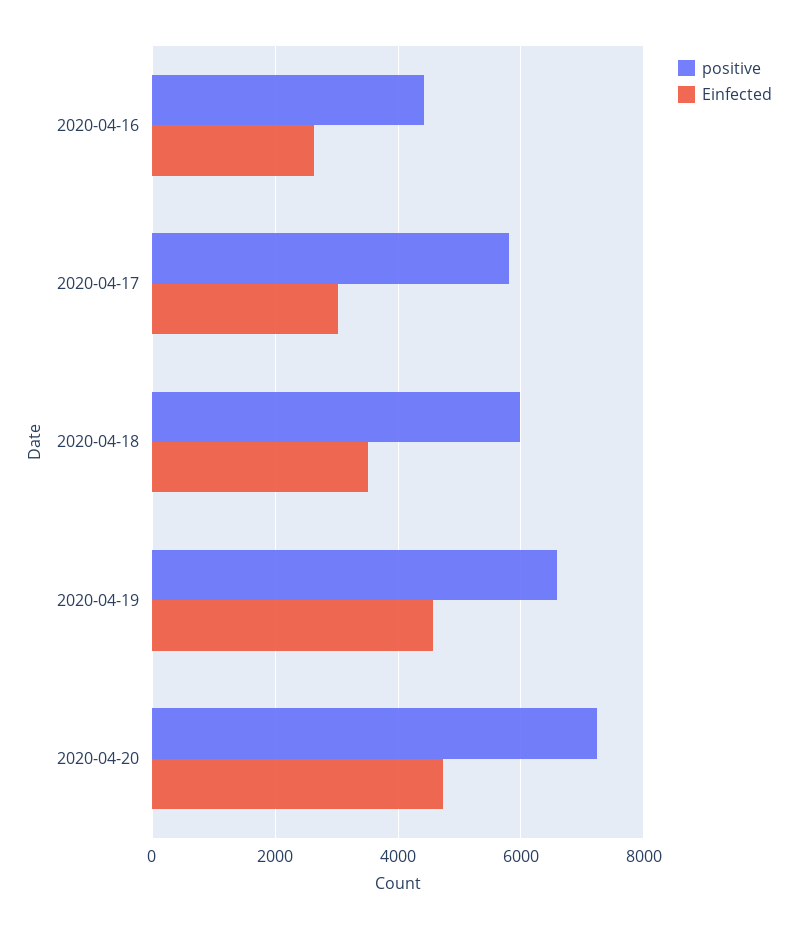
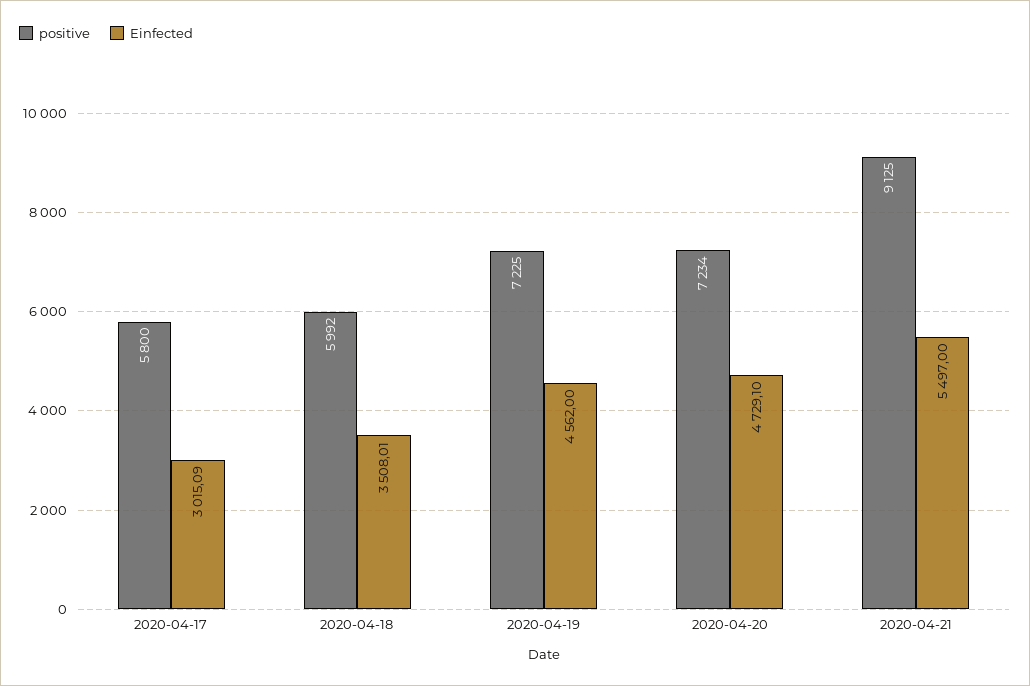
positive, 2020-04-16: 4400 -> none
Einfected, 2020-04-16: 2600 -> none
positive, 2020-04-19: 6600 -> 7225
positive, 2020-04-21: none -> 9125
Einfected, 2020-04-21: none -> 5497

